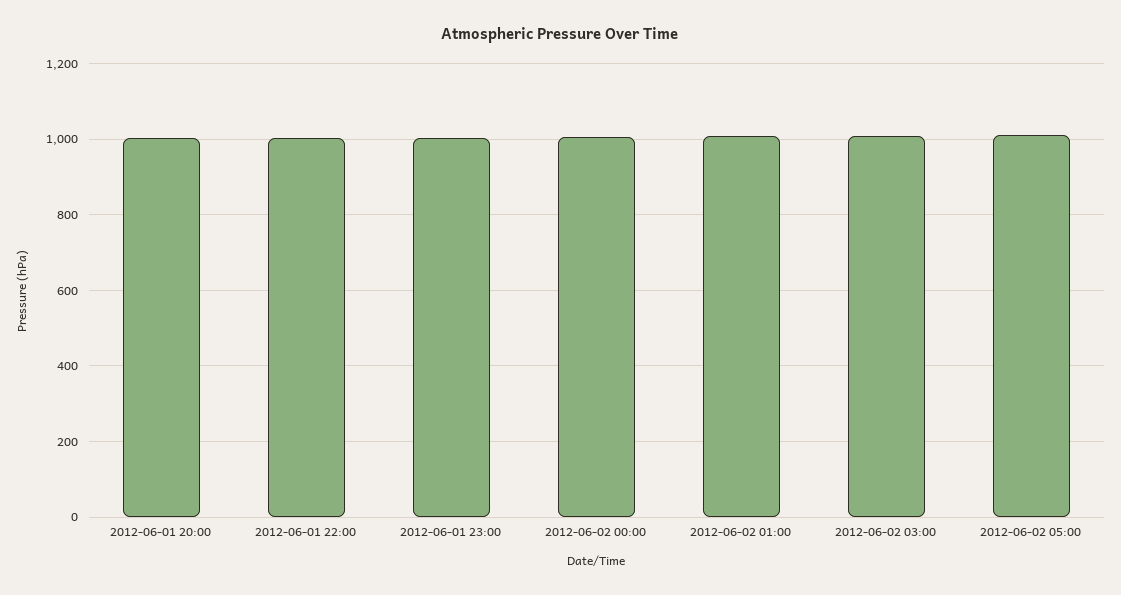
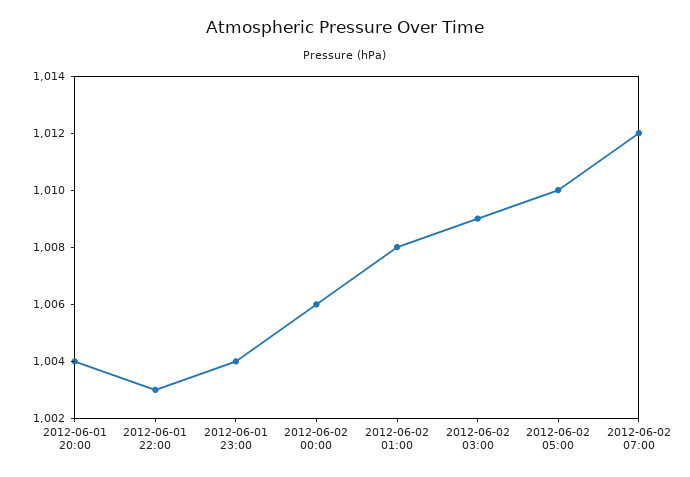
2012-06-02 07:00: none -> 1012

